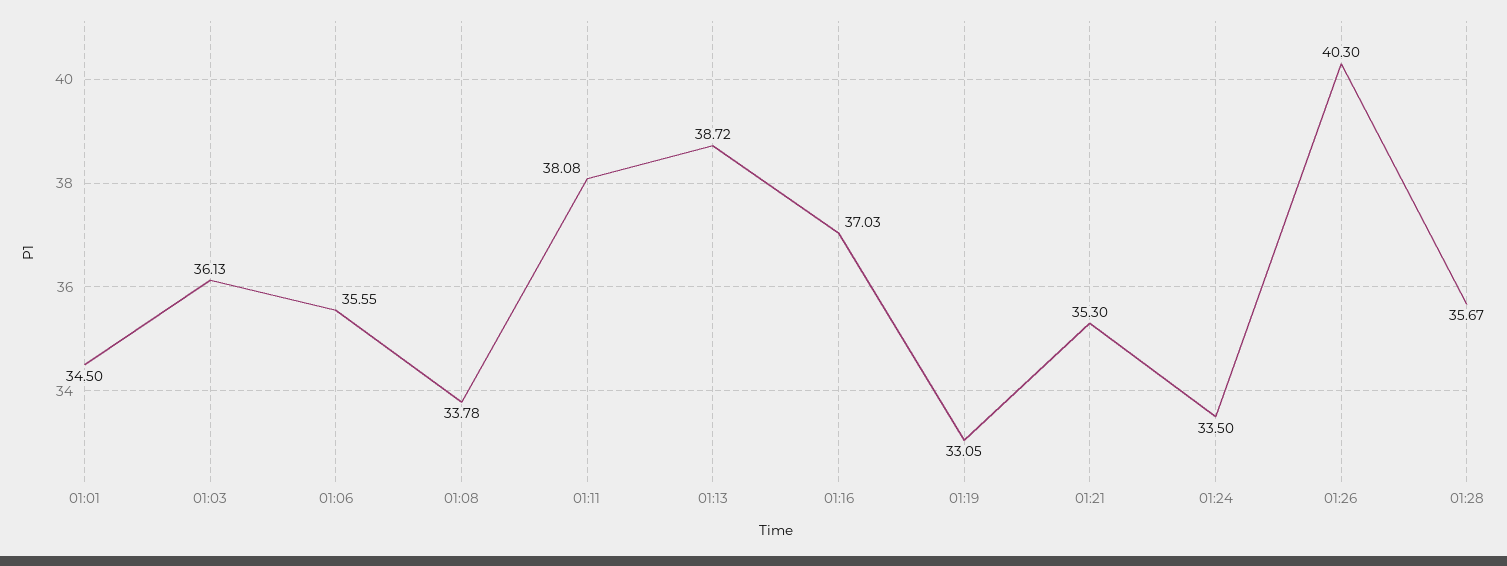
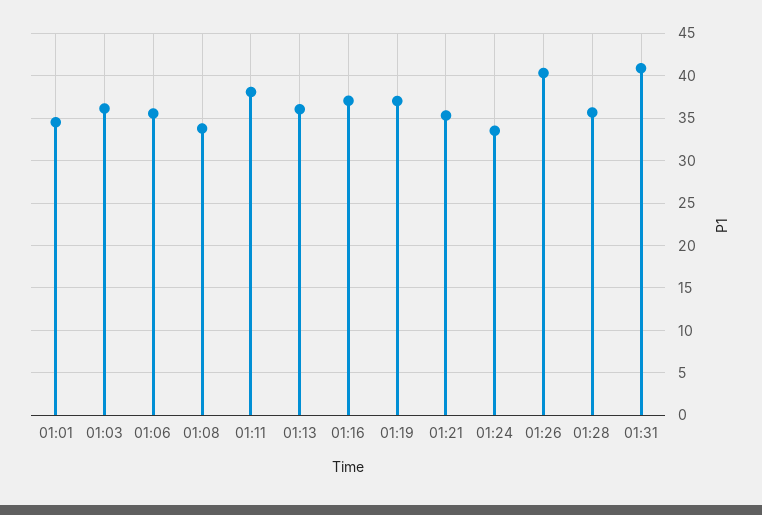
01:13: 38.72 -> 36
01:19: 33.05 -> 37
01:31: none -> 41

